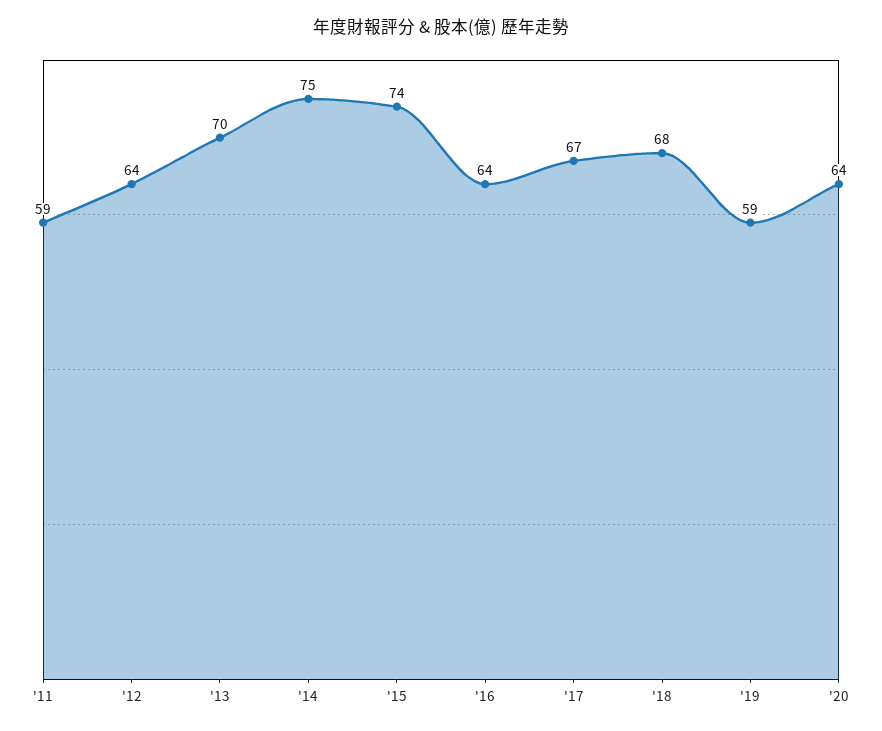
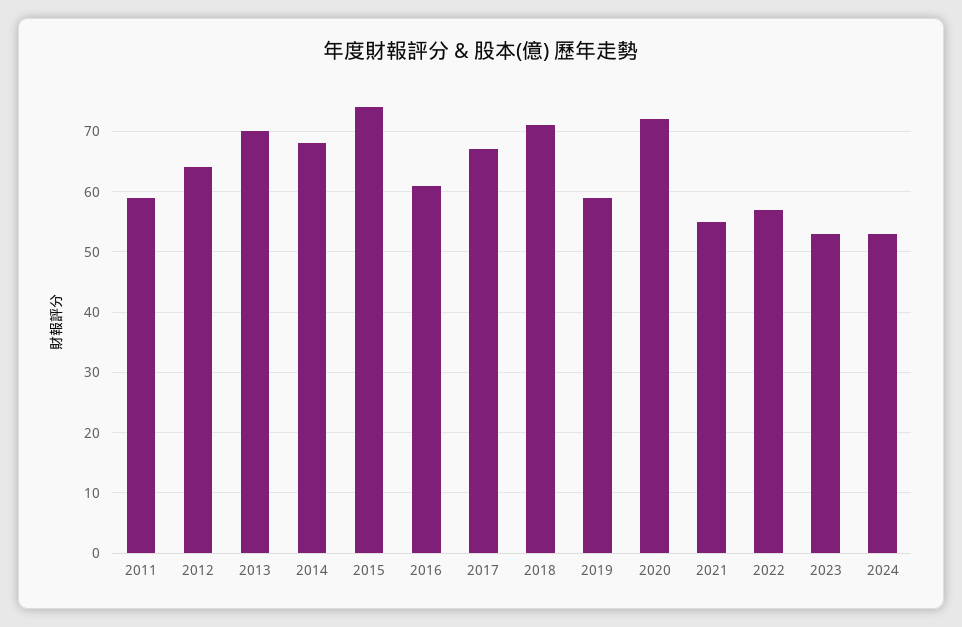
'14: 75 -> 68
'16: 64 -> 61
'18: 68 -> 71
'20: 64 -> 72
2021: none -> 55
2022: none -> 57
2023: none -> 53
2024: none -> 53

